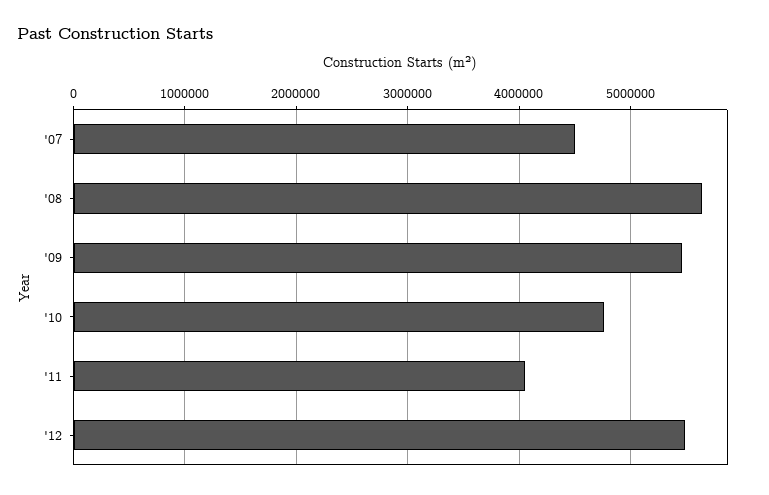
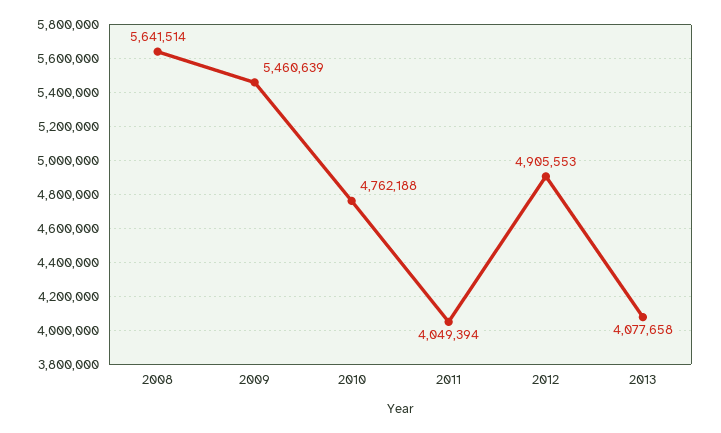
'07: 4500000 -> none
'12: 5500000 -> 4905553
2013: none -> 4077658

